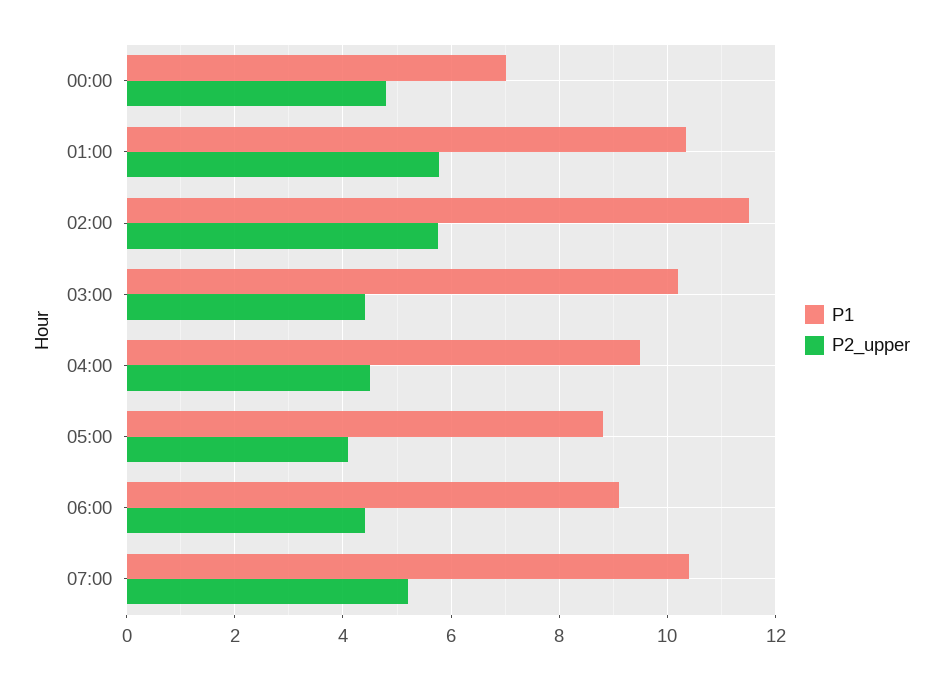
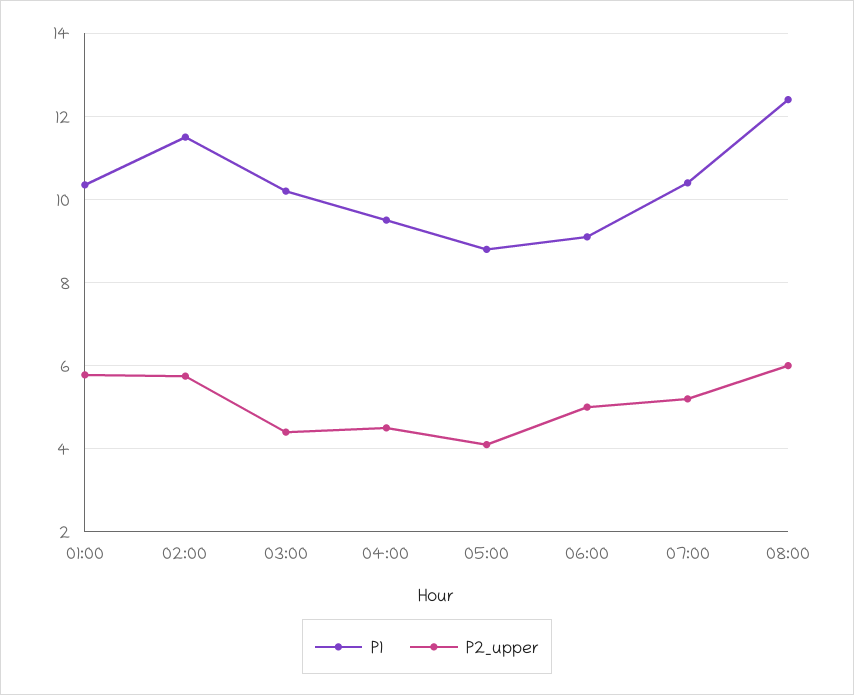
P1, 00:00: 7 -> none
P2_upper, 00:00: 4.8 -> none
P2_upper, 06:00: 4.4 -> 5
P1, 08:00: none -> 12.4
P2_upper, 08:00: none -> 6

